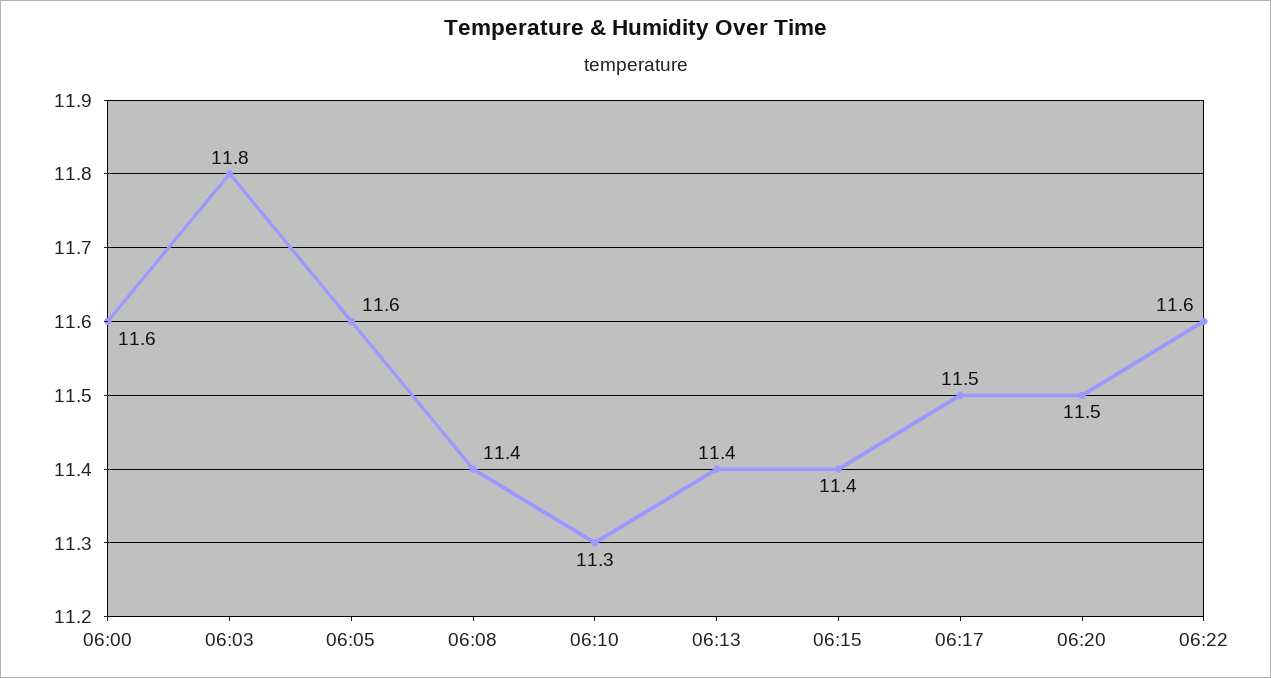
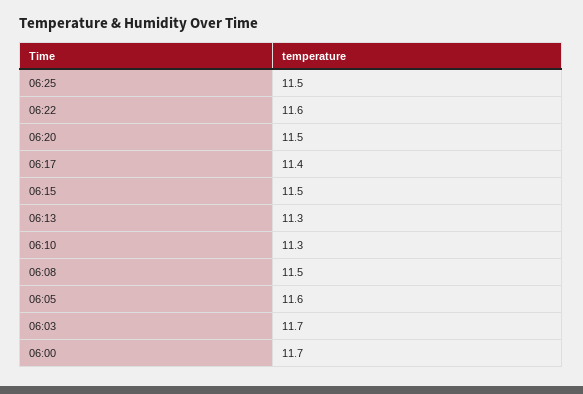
06:00: 11.6 -> 11.7
06:03: 11.8 -> 11.7
06:08: 11.4 -> 11.5
06:13: 11.4 -> 11.3
06:15: 11.4 -> 11.5
06:17: 11.5 -> 11.4
06:25: none -> 11.5

